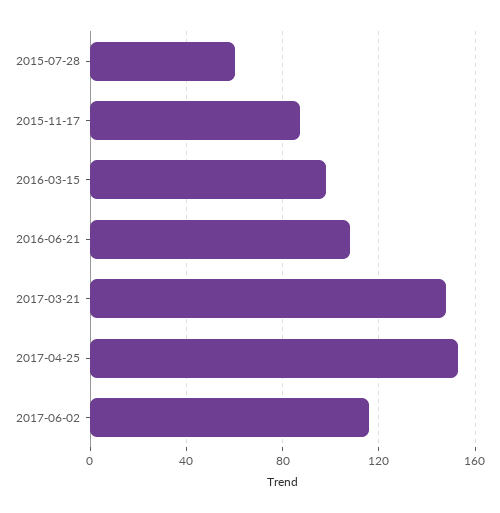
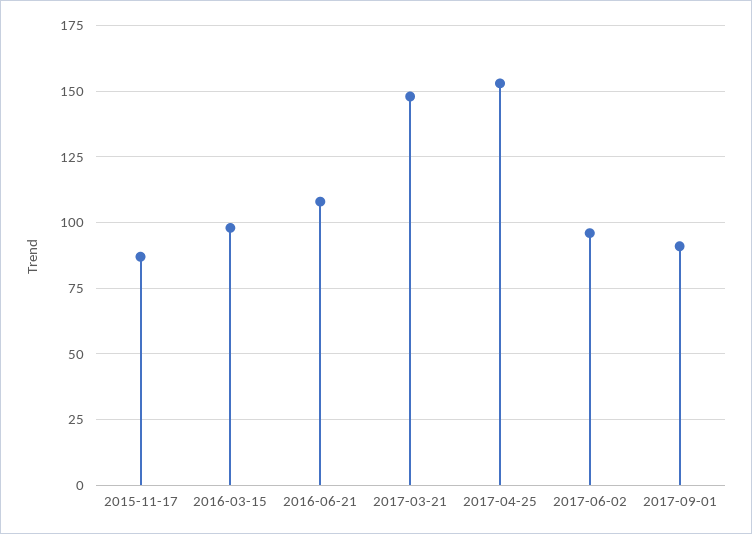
2015-07-28: 60 -> none
2017-06-02: 115 -> 95
2017-09-01: none -> 90

